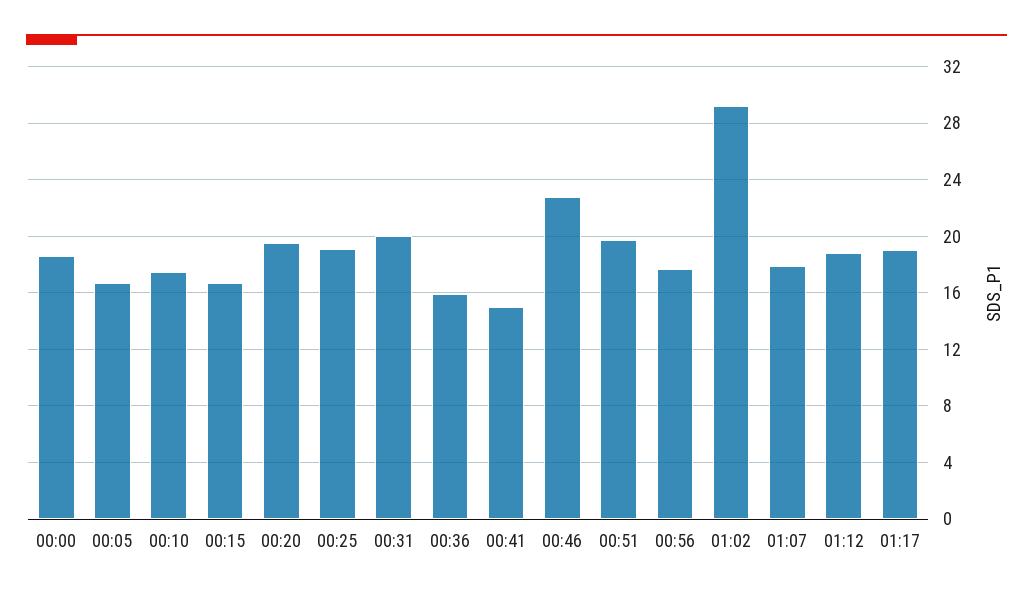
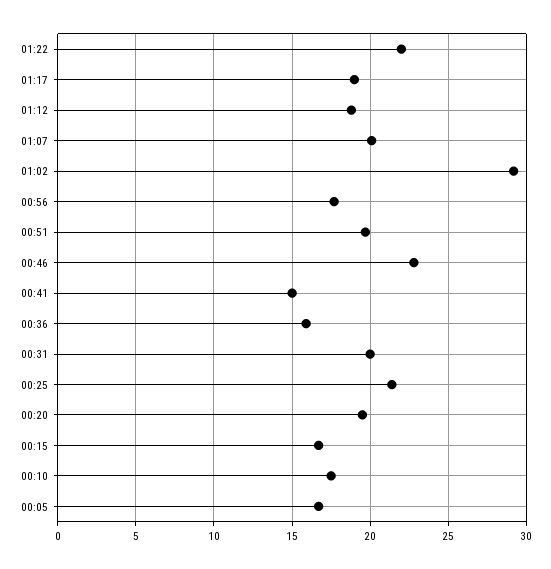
00:00: 18.5 -> none
00:25: 19 -> 21.5
01:07: 18 -> 20
01:22: none -> 22

